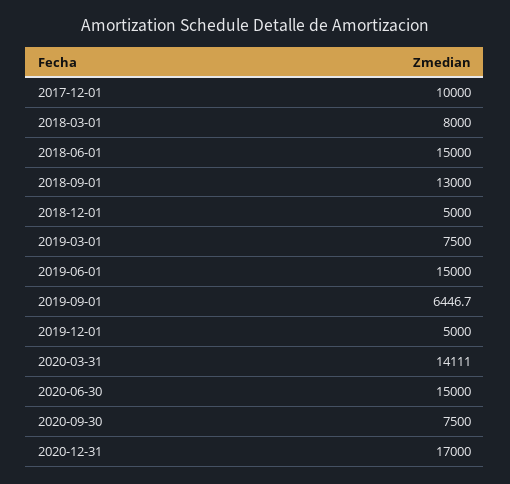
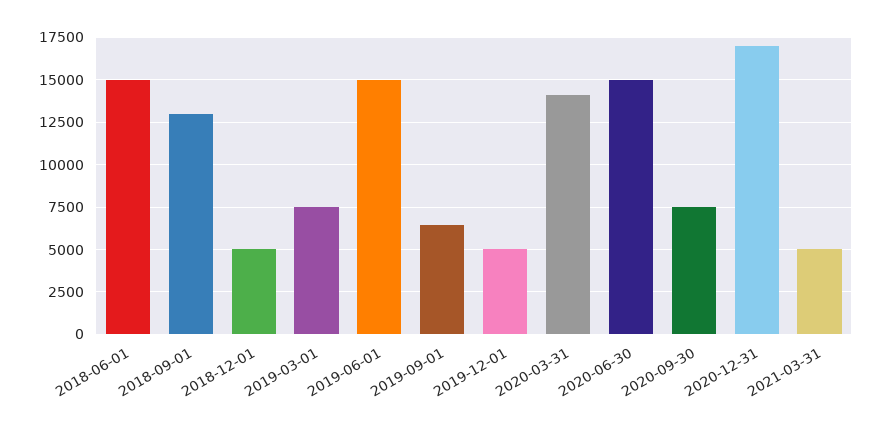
2017-12-01: 10000 -> none
2018-03-01: 8000 -> none
2021-03-31: none -> 5000

